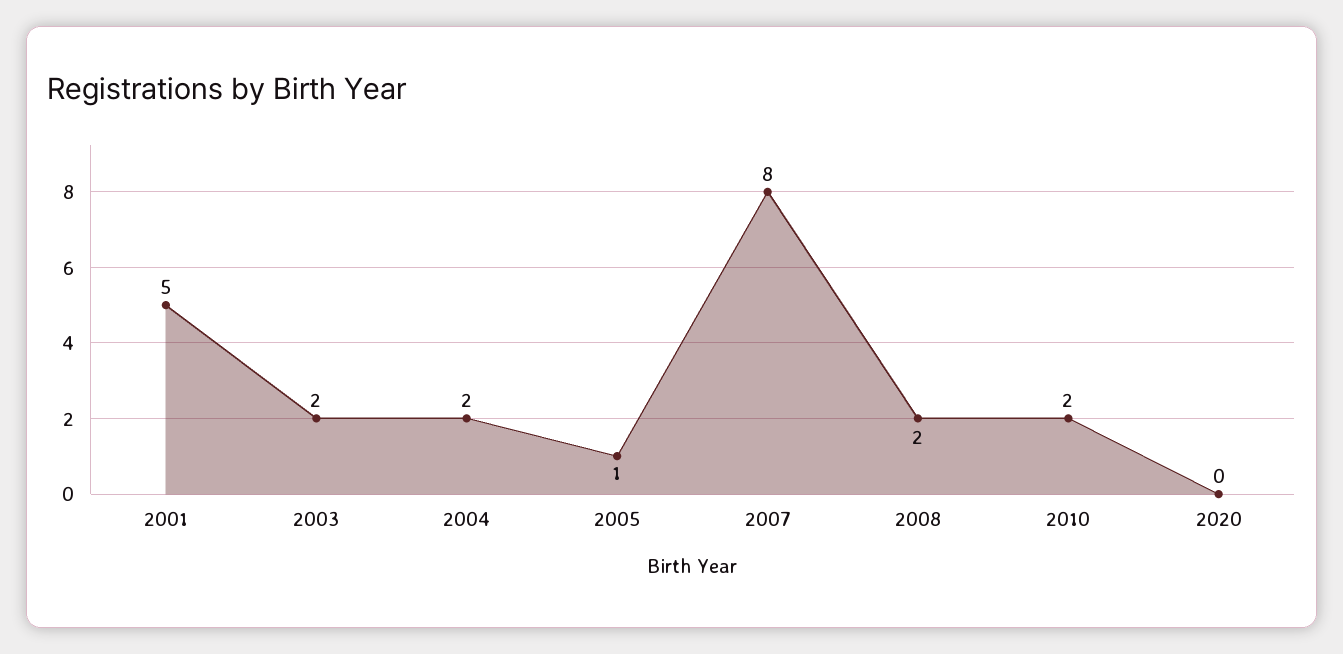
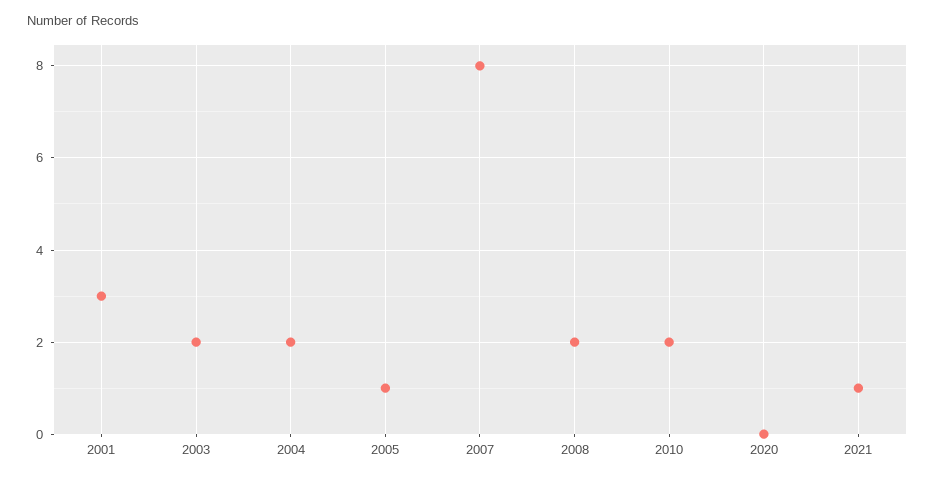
2001: 5 -> 3
2021: none -> 1

